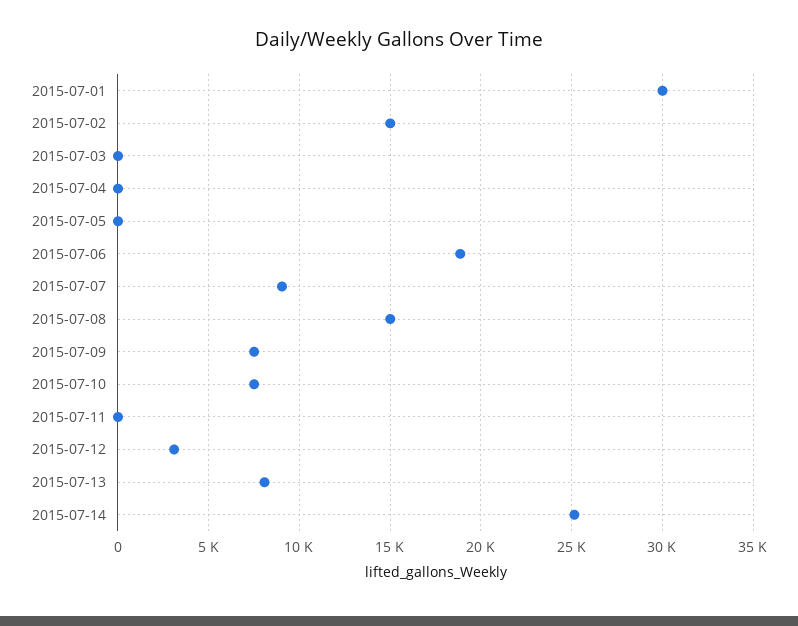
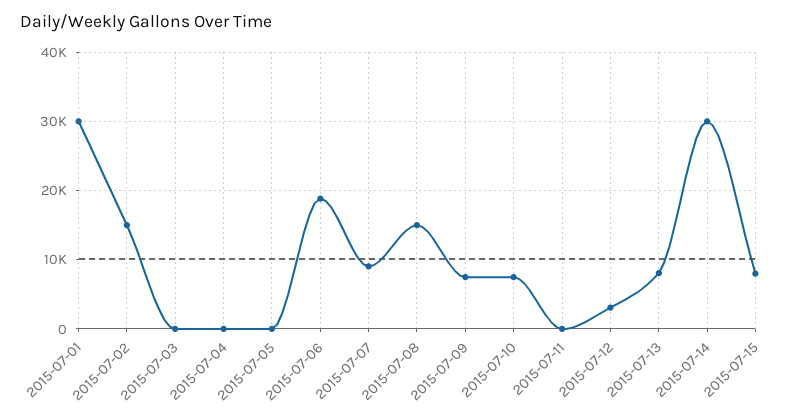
2015-07-14: 25000 -> 30000
2015-07-15: none -> 8000

